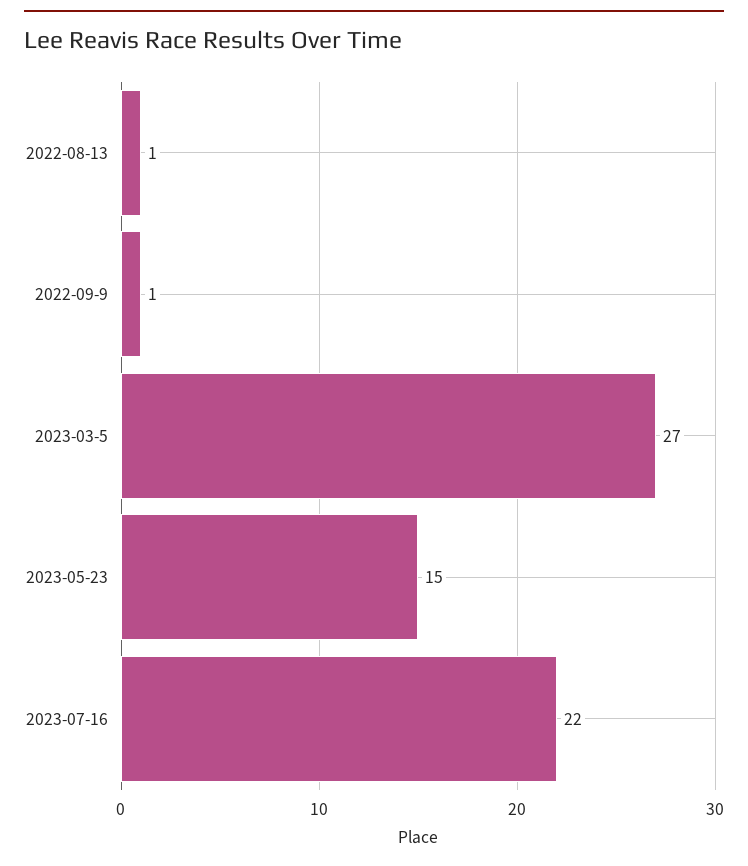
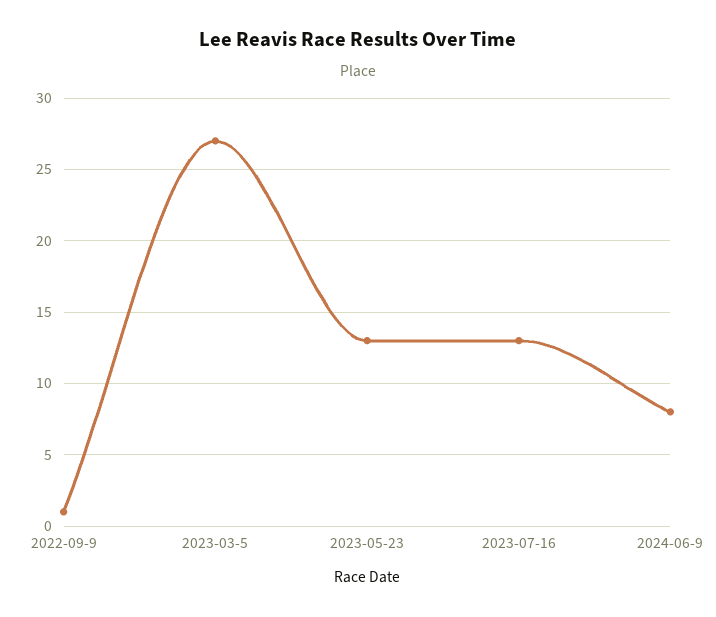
2022-08-13: 1 -> none
2023-05-23: 15 -> 13
2023-07-16: 22 -> 13
2024-06-9: none -> 8

